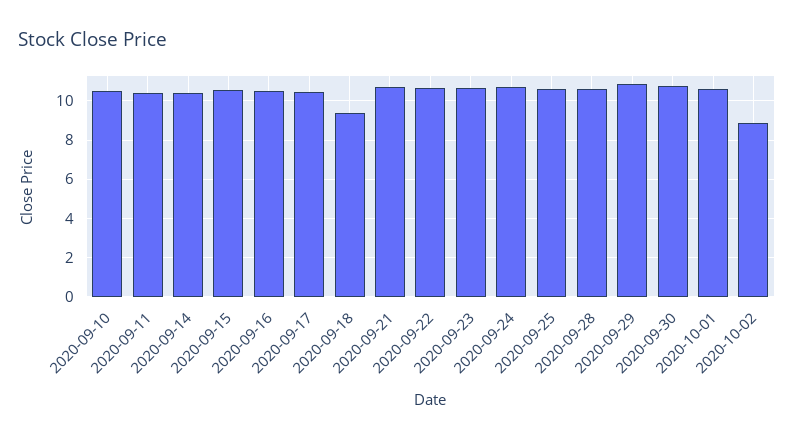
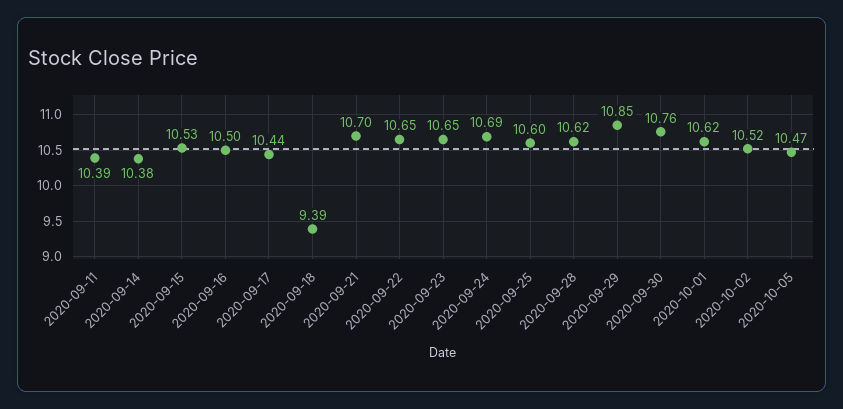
2020-09-10: 10.5 -> none
2020-10-02: 9 -> 10.52
2020-10-05: none -> 10.47

